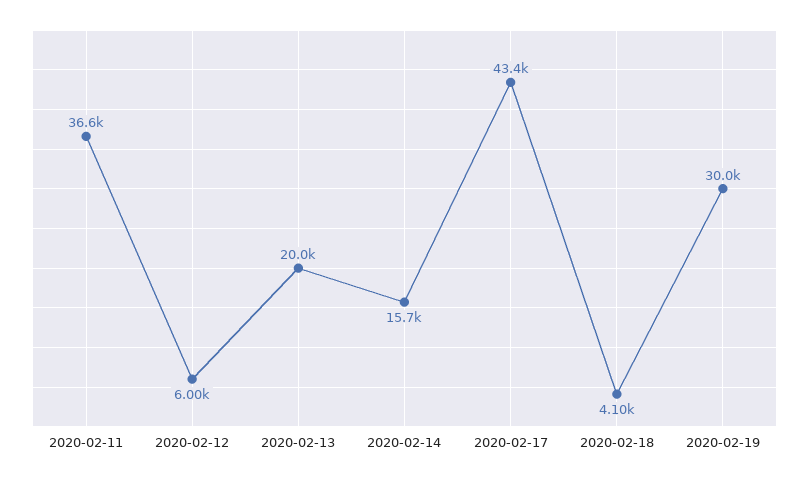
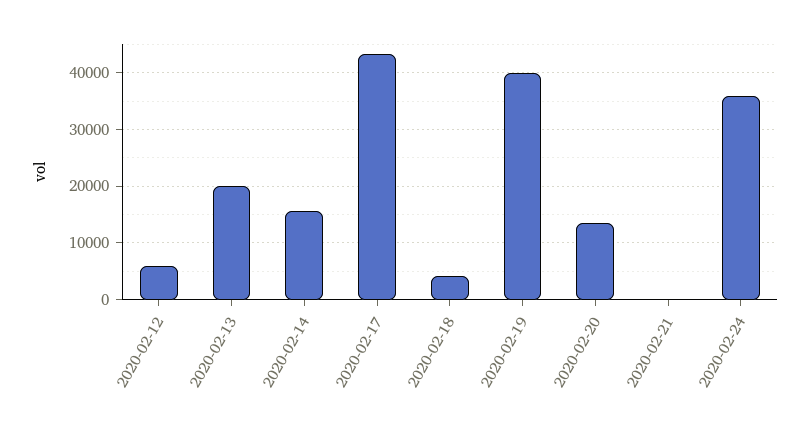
2020-02-11: 36600 -> none
2020-02-19: 30000 -> 40000
2020-02-20: none -> 14000
2020-02-21: none -> 0
2020-02-24: none -> 36000

